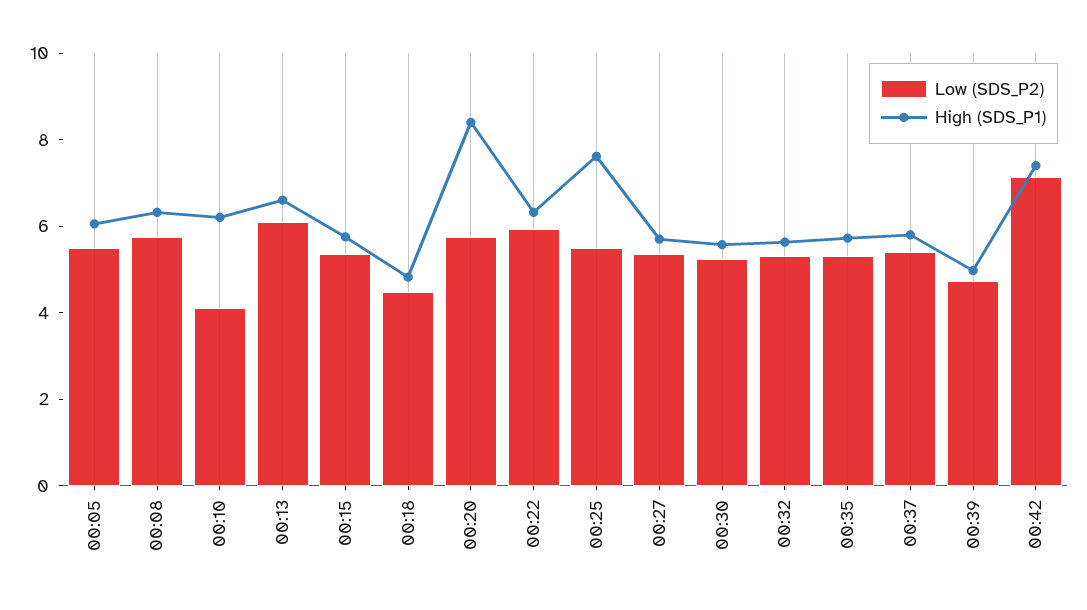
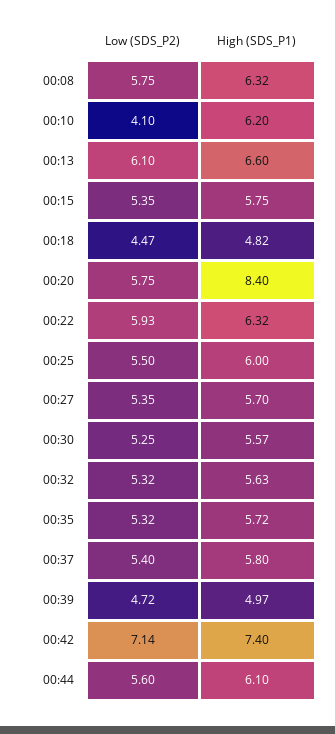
Low (SDS_P2), 00:05: 5.5 -> none
High (SDS_P1), 00:05: 6 -> none
High (SDS_P1), 00:25: 7.5 -> 6
Low (SDS_P2), 00:44: none -> 5.6
High (SDS_P1), 00:44: none -> 6.1

